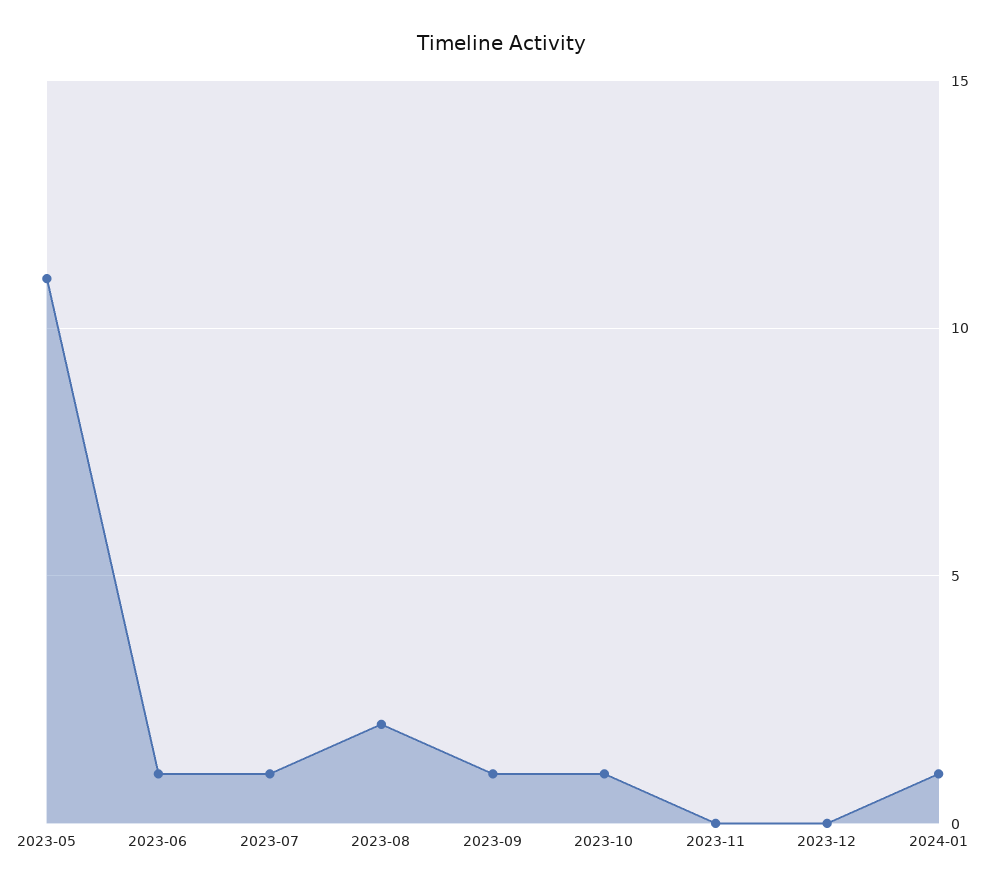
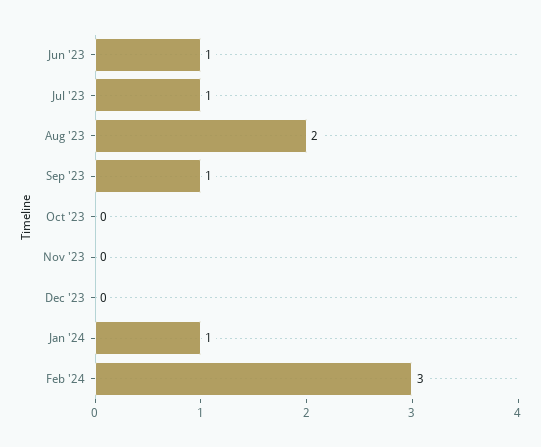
2023-05: 11 -> none
2023-10: 1 -> 0
Feb '24: none -> 3

